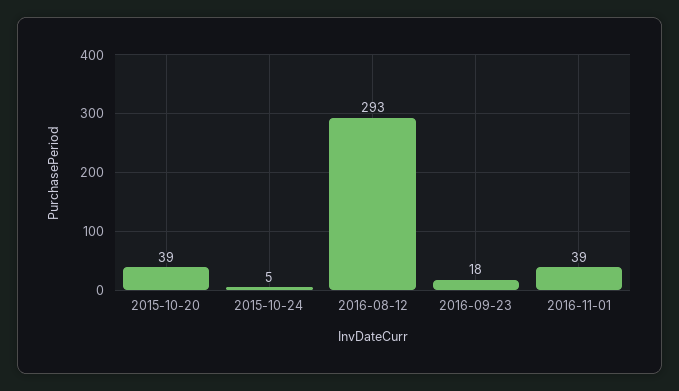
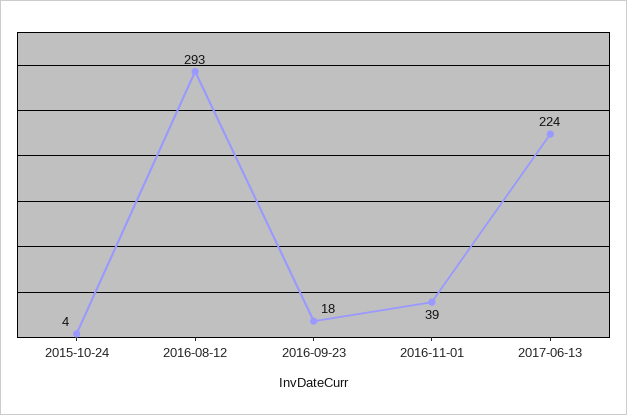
2015-10-20: 39 -> none
2015-10-24: 5 -> 4
2017-06-13: none -> 224

